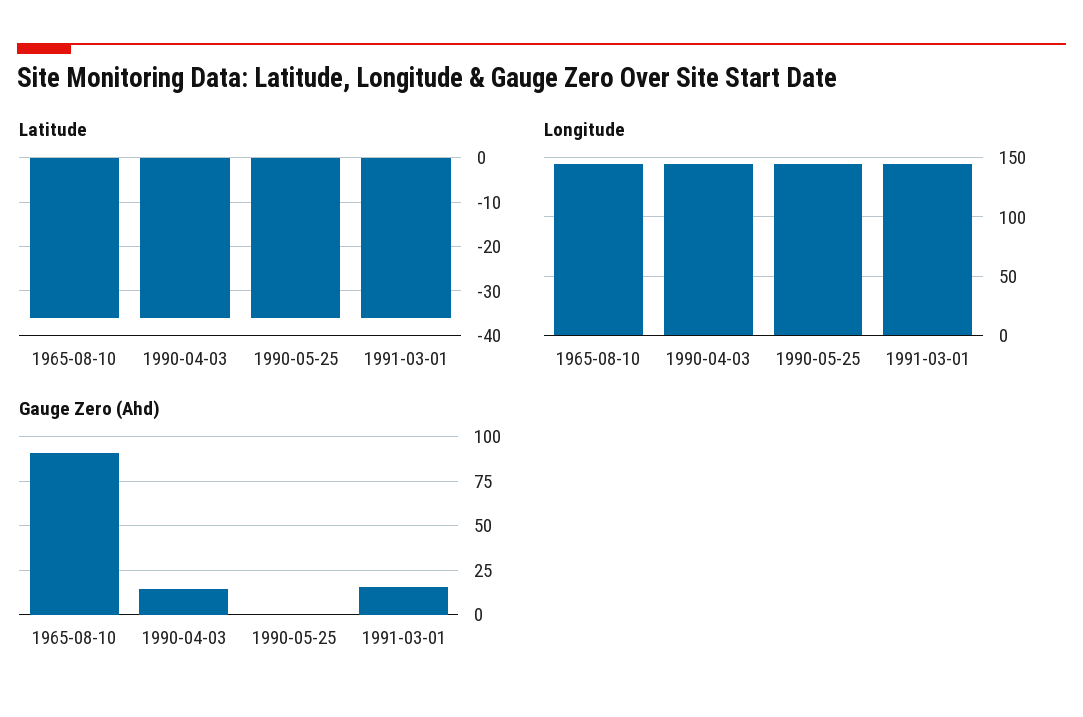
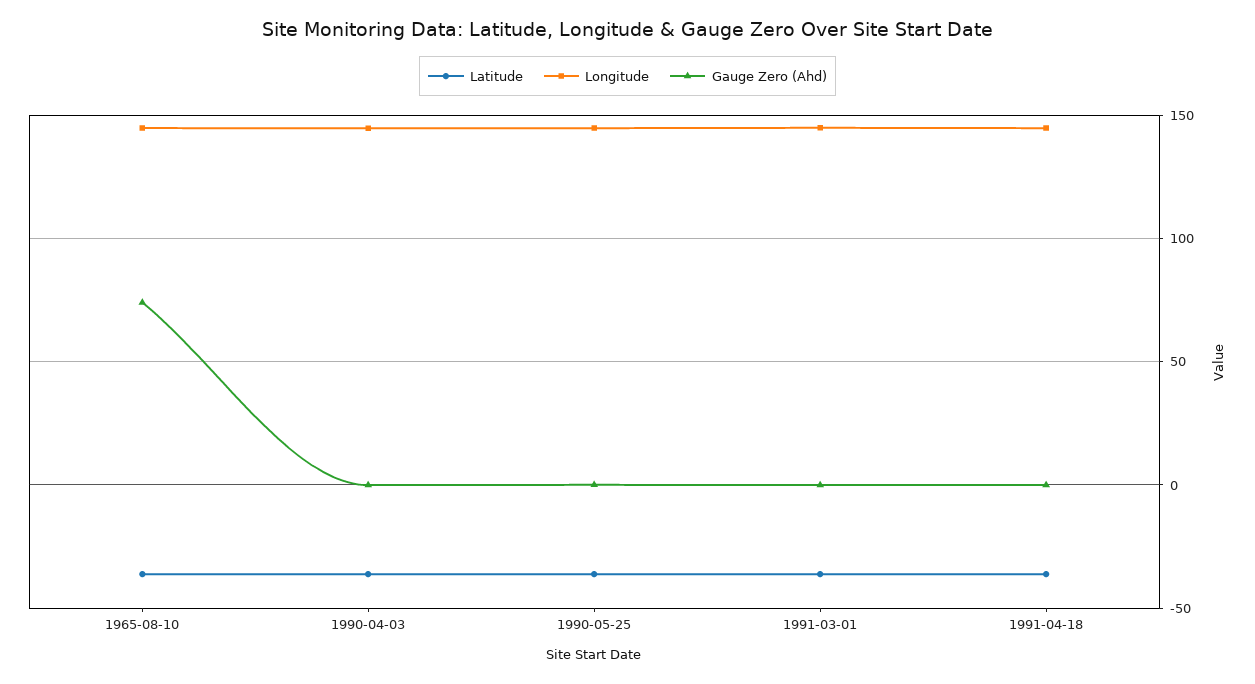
Gauge Zero (Ahd), 1965-08-10: 90 -> 75
Gauge Zero (Ahd), 1990-04-03: 15 -> 0
Gauge Zero (Ahd), 1991-03-01: 15 -> 0
Latitude, 1991-04-18: none -> -35
Longitude, 1991-04-18: none -> 145
Gauge Zero (Ahd), 1991-04-18: none -> 0

